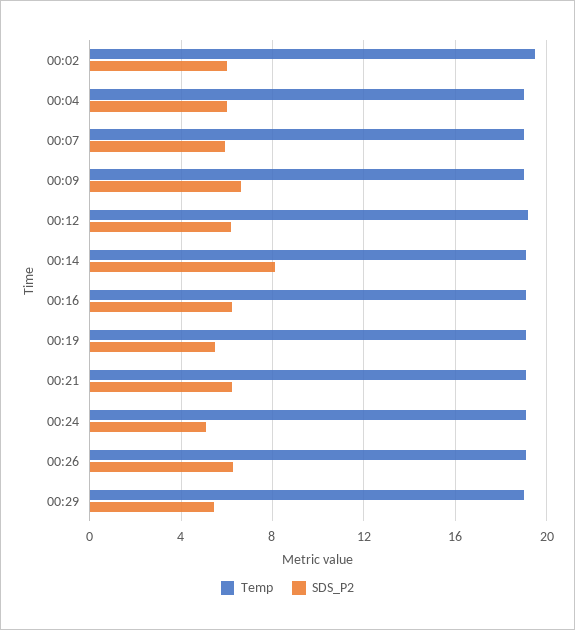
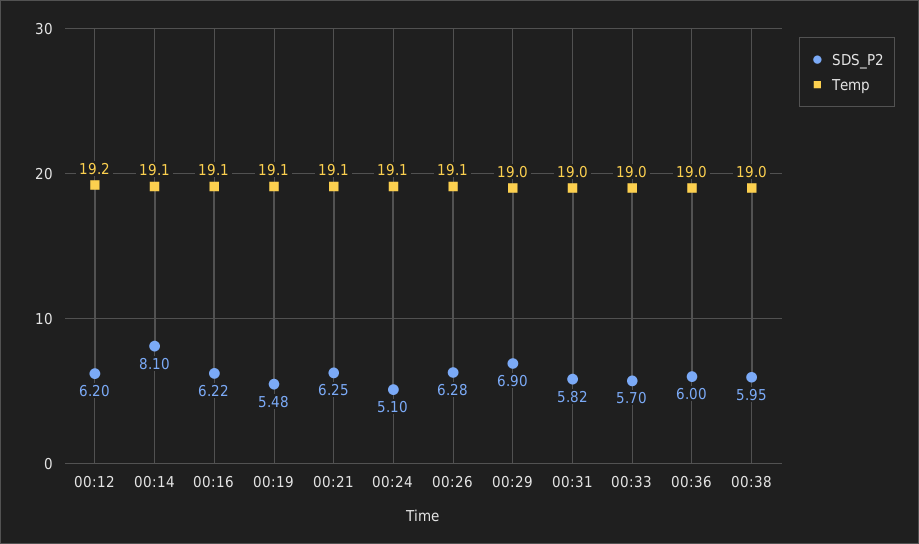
Temp, 00:02: 19.5 -> none
SDS_P2, 00:02: 6 -> none
Temp, 00:04: 19 -> none
SDS_P2, 00:04: 6 -> none
Temp, 00:07: 19 -> none
SDS_P2, 00:07: 6 -> none
Temp, 00:09: 19 -> none
SDS_P2, 00:09: 6.5 -> none
SDS_P2, 00:29: 5.5 -> 6.9
SDS_P2, 00:31: none -> 5.82
Temp, 00:31: none -> 19
SDS_P2, 00:33: none -> 5.7
Temp, 00:33: none -> 19
SDS_P2, 00:36: none -> 6
Temp, 00:36: none -> 19
SDS_P2, 00:38: none -> 5.95
Temp, 00:38: none -> 19

